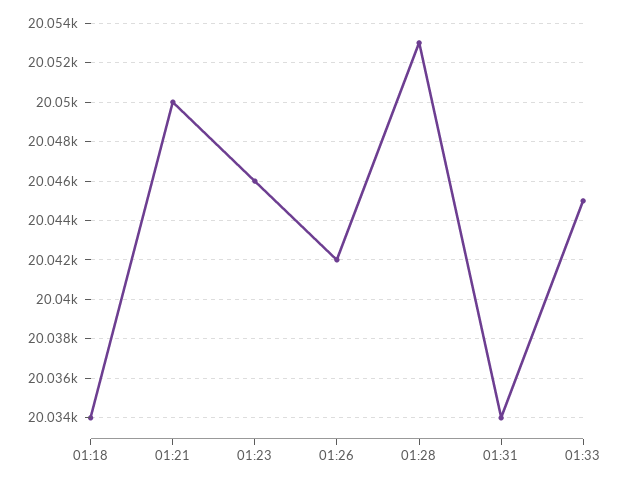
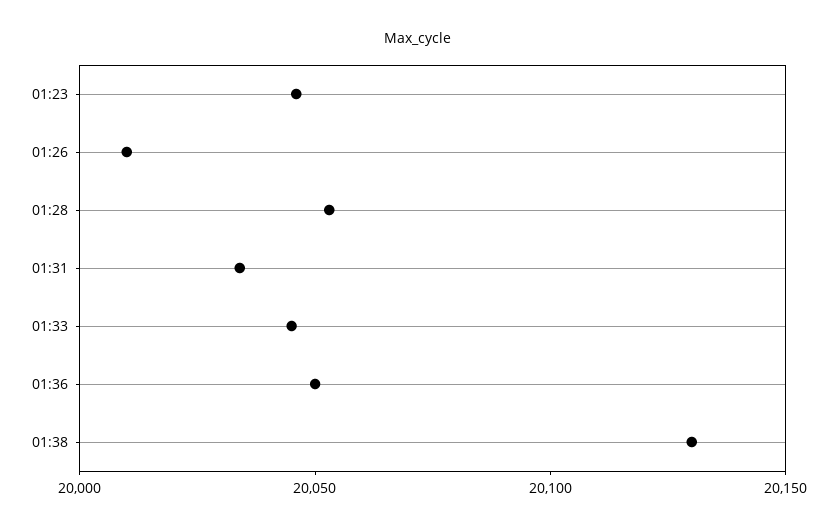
01:18: 20034 -> none
01:21: 20050 -> none
01:26: 20042 -> 20010
01:36: none -> 20050
01:38: none -> 20130

